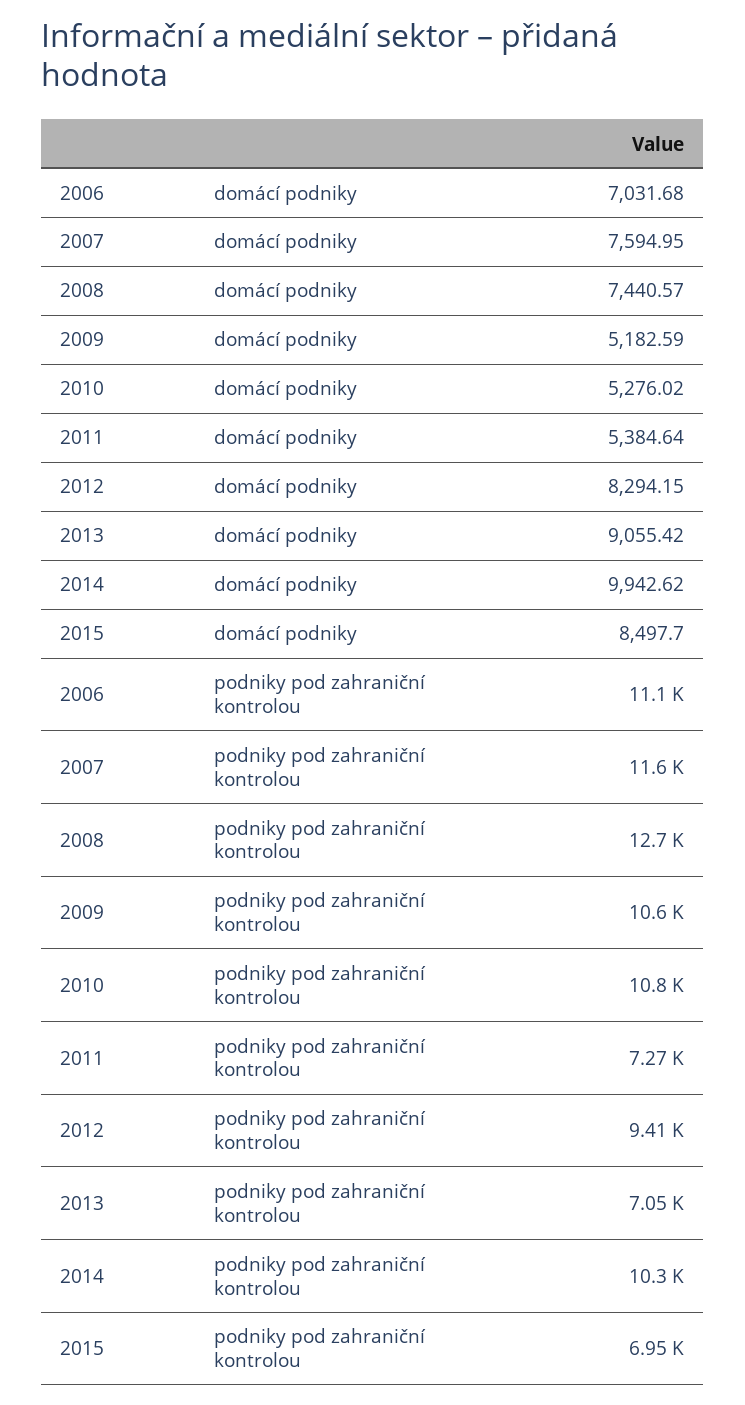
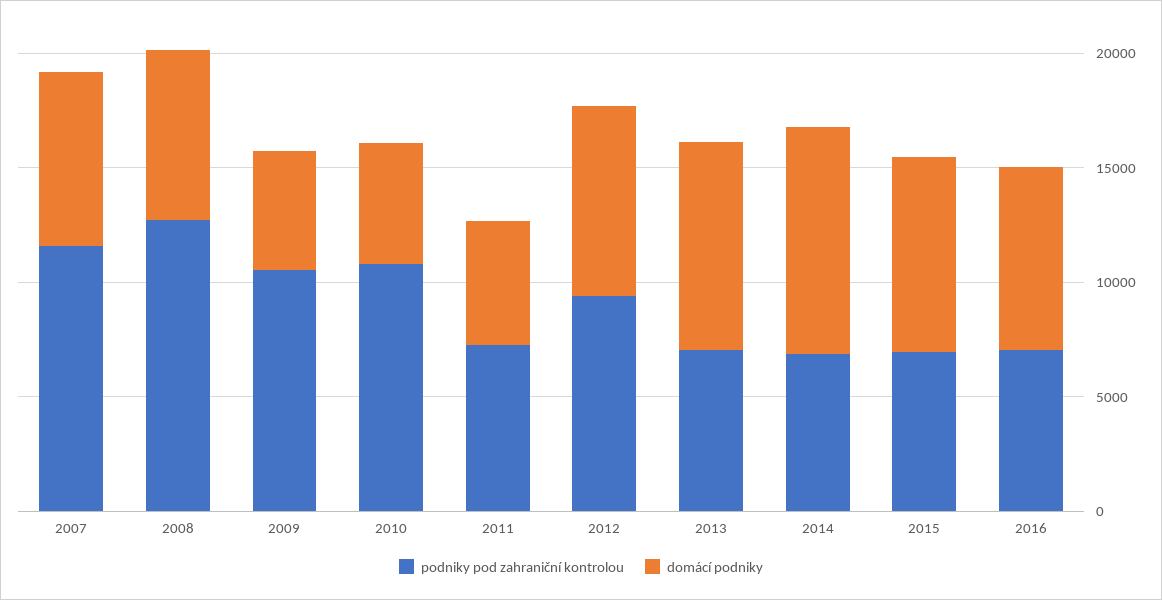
domácí podniky, 2006: 7031.68 -> none
podniky pod zahraniční kontrolou, 2006: 11100 -> none
podniky pod zahraniční kontrolou, 2014: 10300 -> 7000
podniky pod zahraniční kontrolou, 2016: none -> 7000
domácí podniky, 2016: none -> 8000

